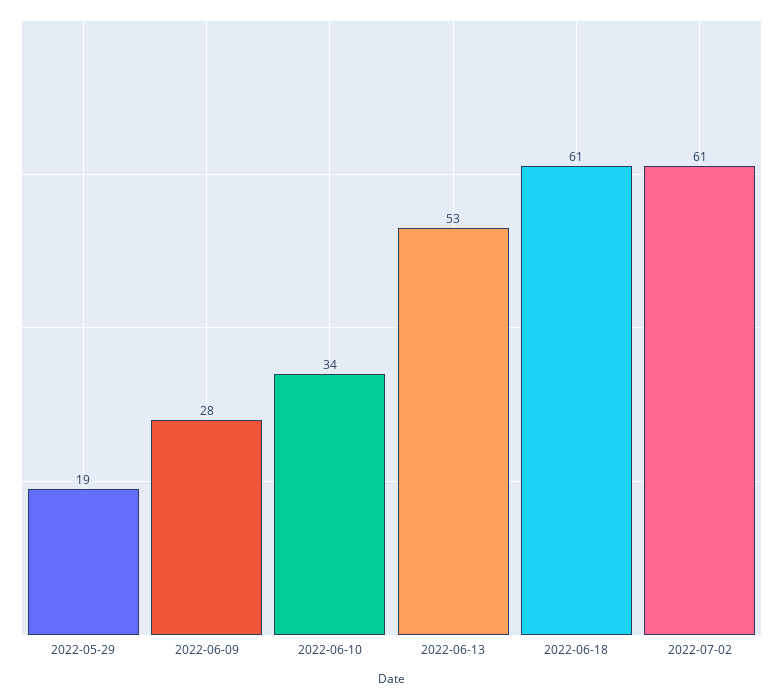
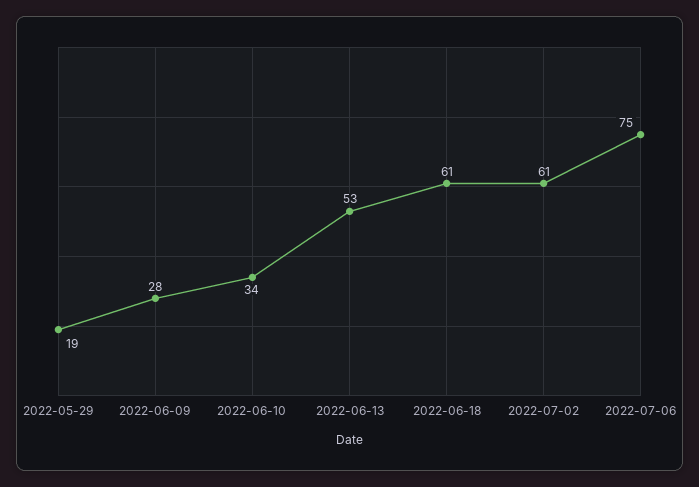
2022-07-06: none -> 75

